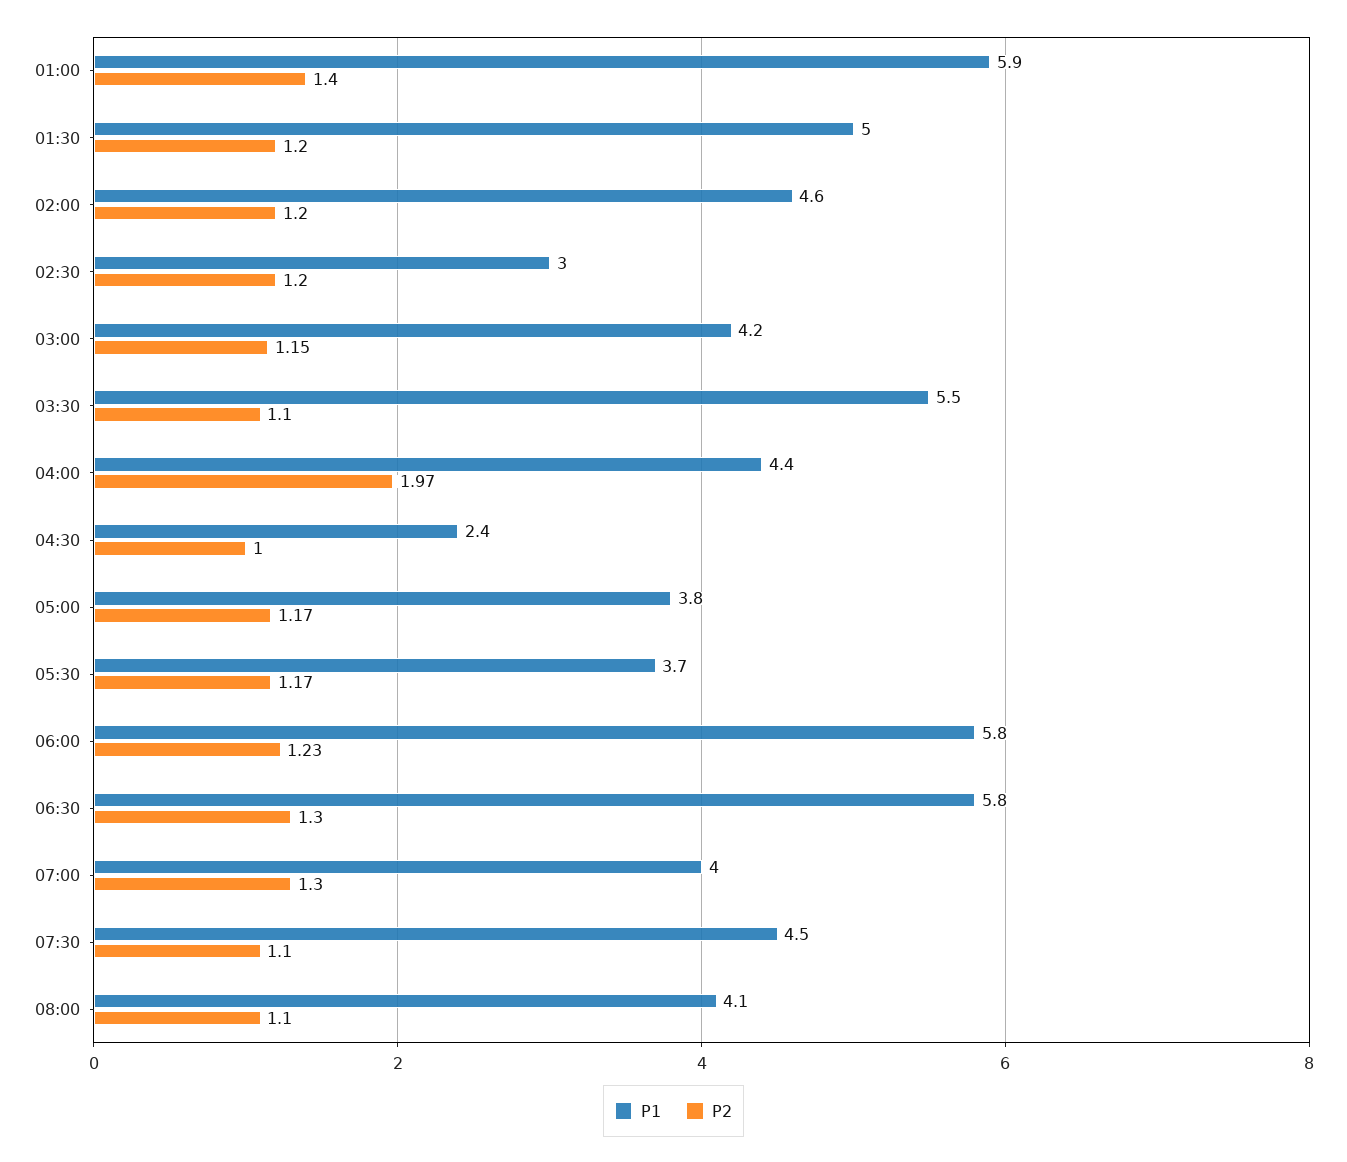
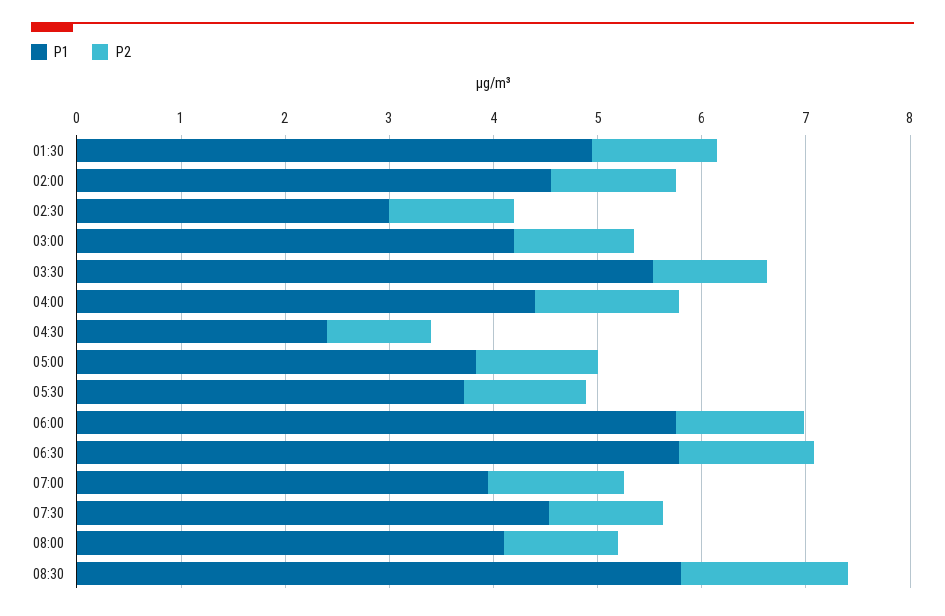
P1, 01:00: 5.9 -> none
P2, 01:00: 1.4 -> none
P2, 04:00: 1.97 -> 1.4
P1, 08:30: none -> 5.8
P2, 08:30: none -> 1.6

